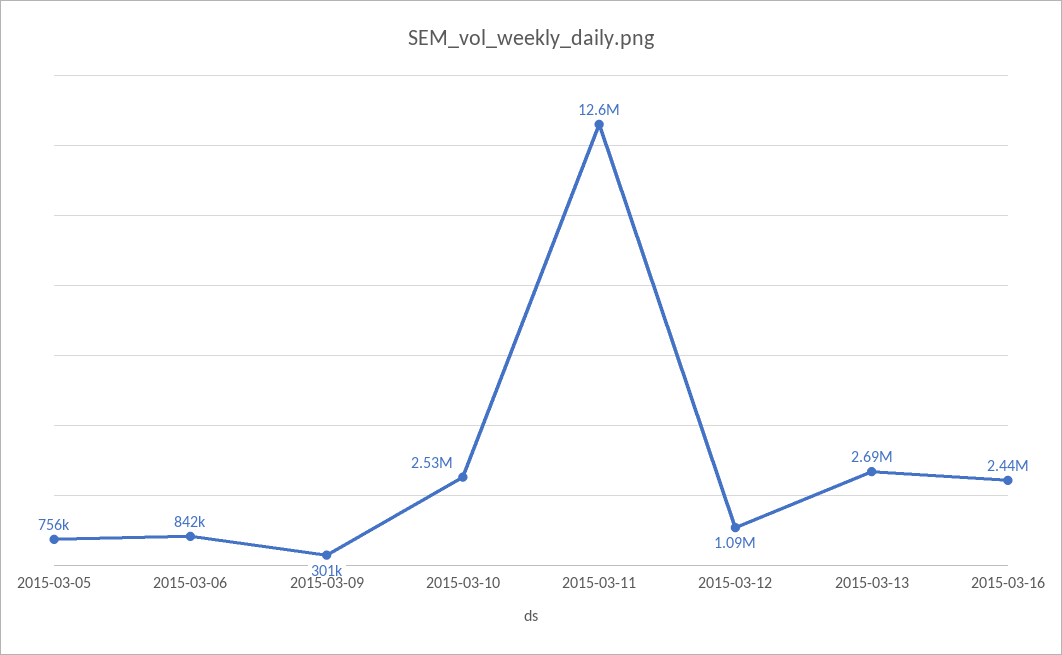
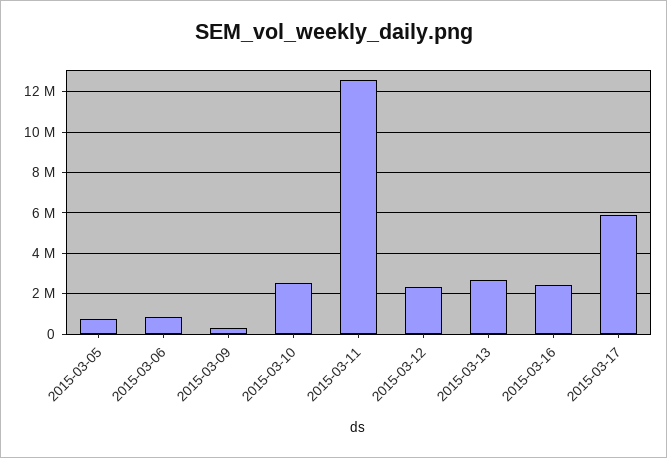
2015-03-12: 1090000 -> 2500000
2015-03-17: none -> 6000000

